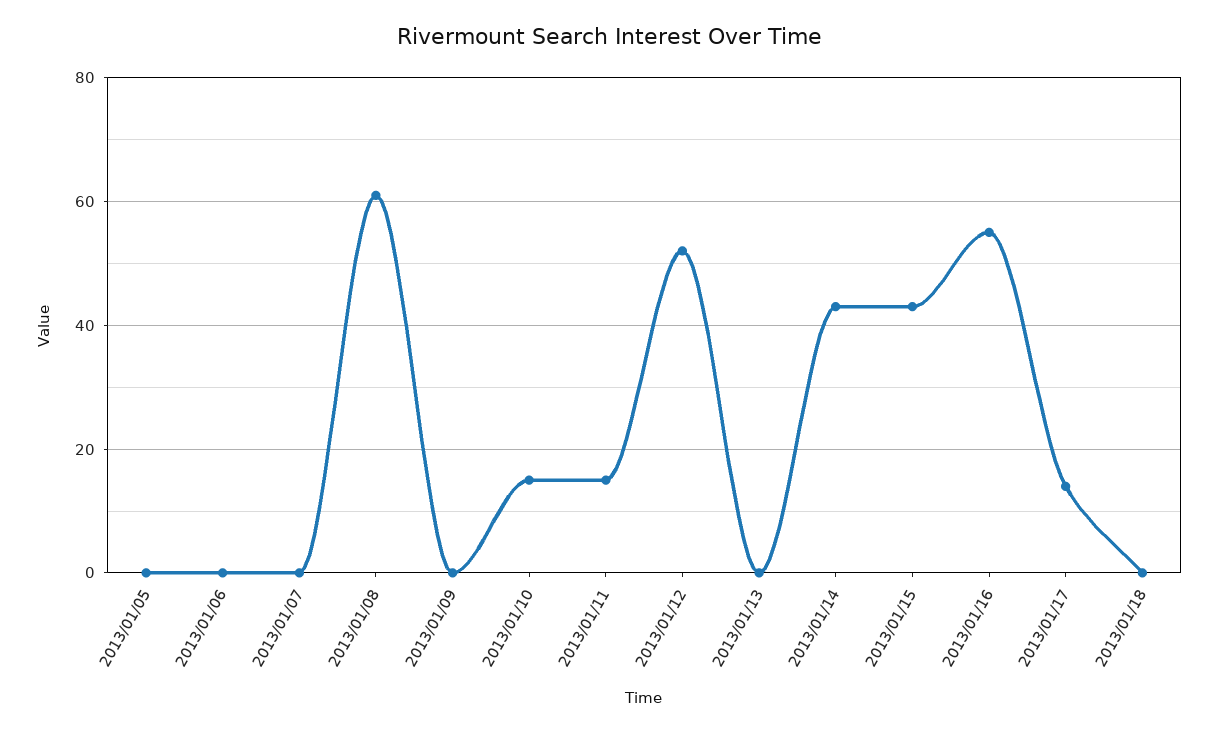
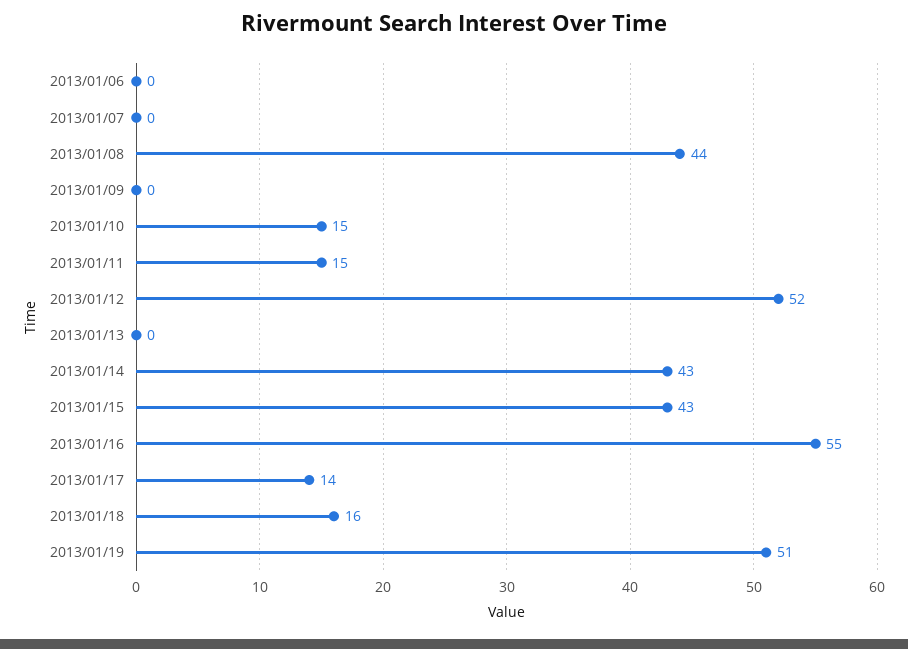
2013/01/05: 0 -> none
2013/01/08: 60 -> 44
2013/01/18: 0 -> 16
2013/01/19: none -> 51

